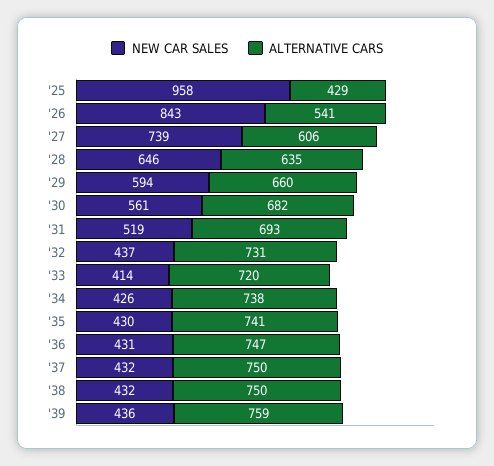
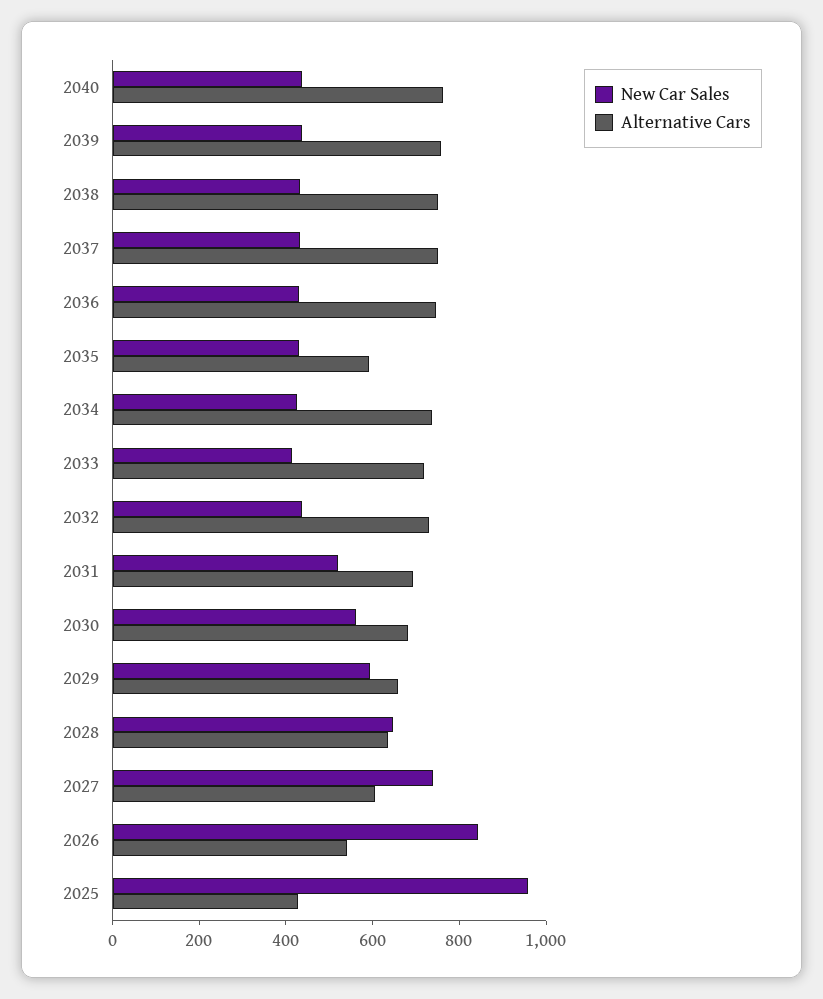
ALTERNATIVE CARS, '35: 741 -> 600
NEW CAR SALES, 2040: none -> 450
ALTERNATIVE CARS, 2040: none -> 750

